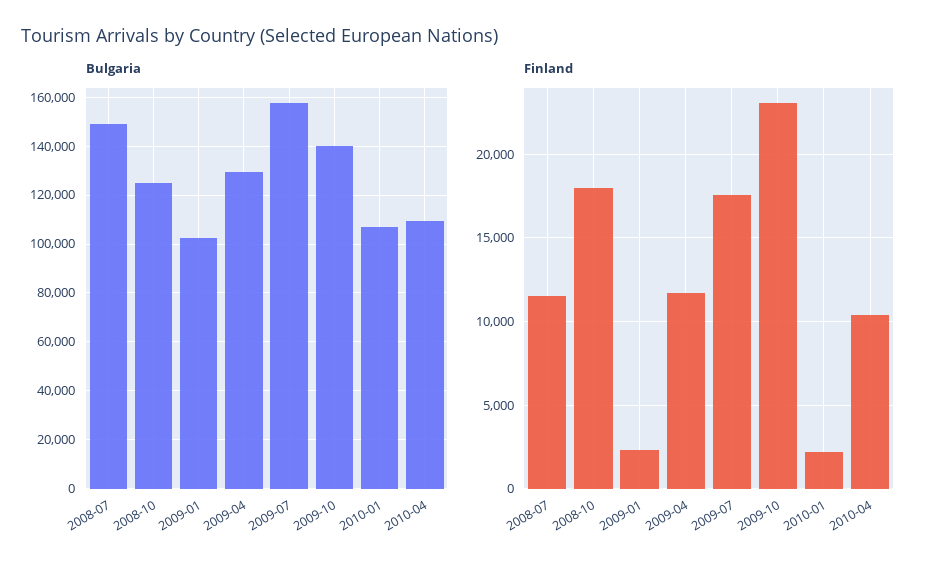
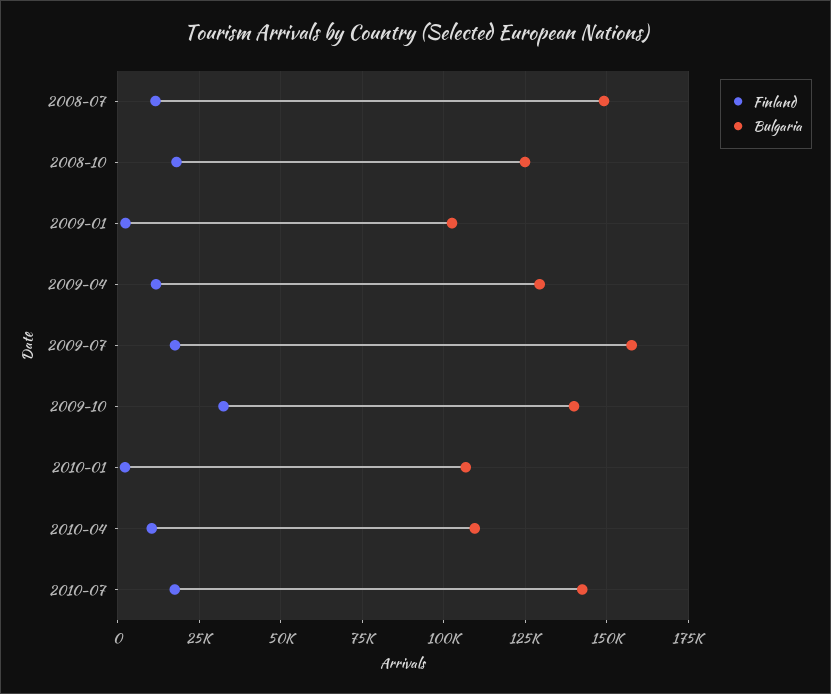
Finland, 2009-10: 23000 -> 32500
Finland, 2010-07: none -> 17500
Bulgaria, 2010-07: none -> 142500

